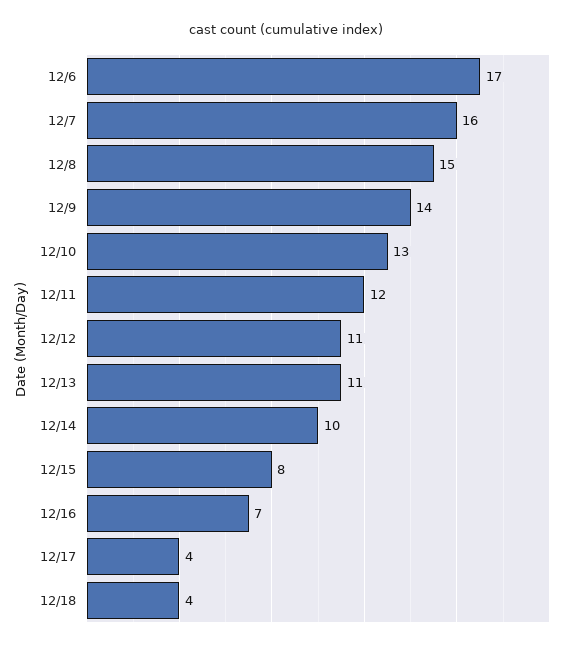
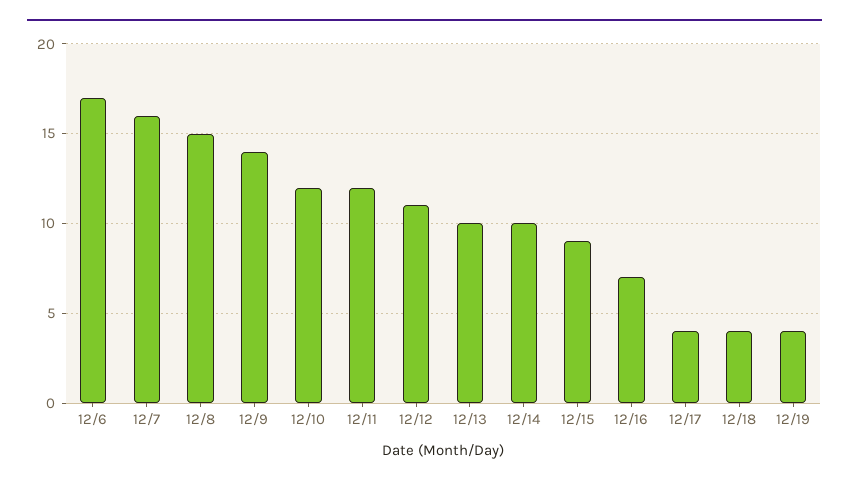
12/10: 13 -> 12
12/13: 11 -> 10
12/15: 8 -> 9
12/19: none -> 4

